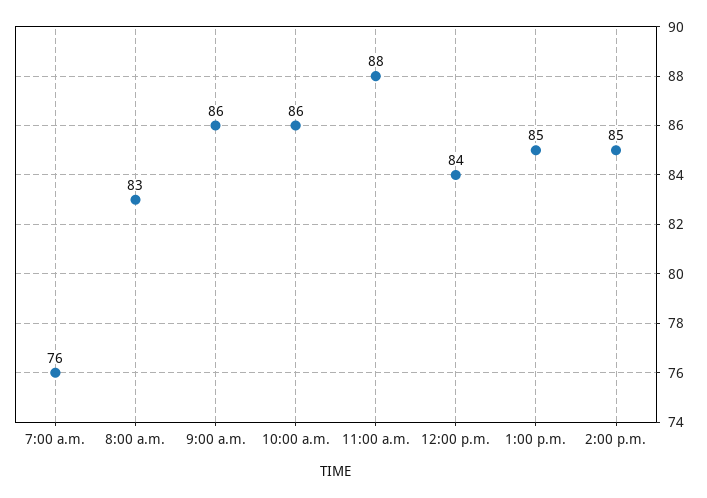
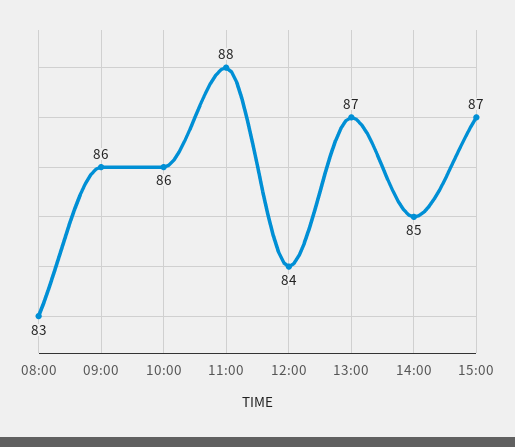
7:00 a.m.: 76 -> none
1:00 p.m.: 85 -> 87
15:00: none -> 87

